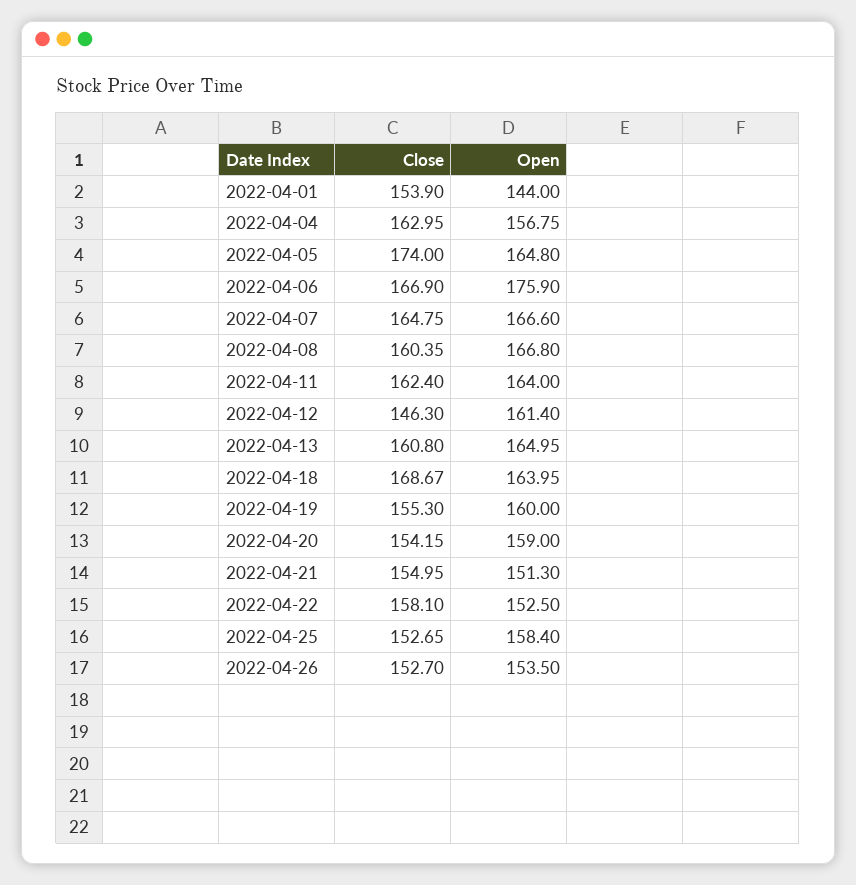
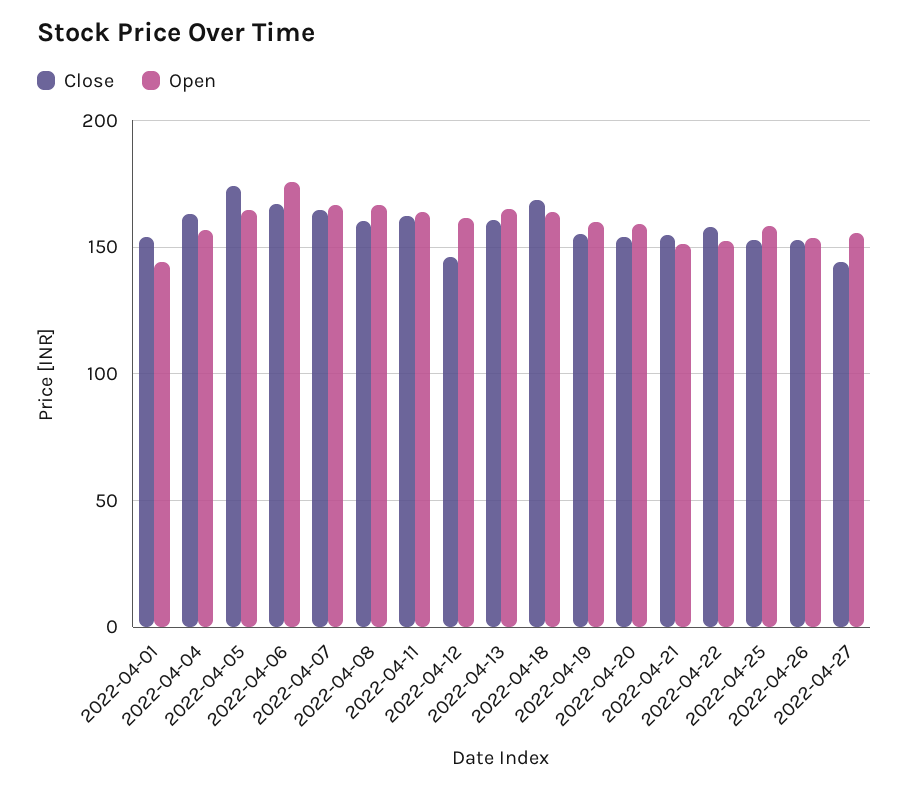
Close, 2022-04-27: none -> 145
Open, 2022-04-27: none -> 155

